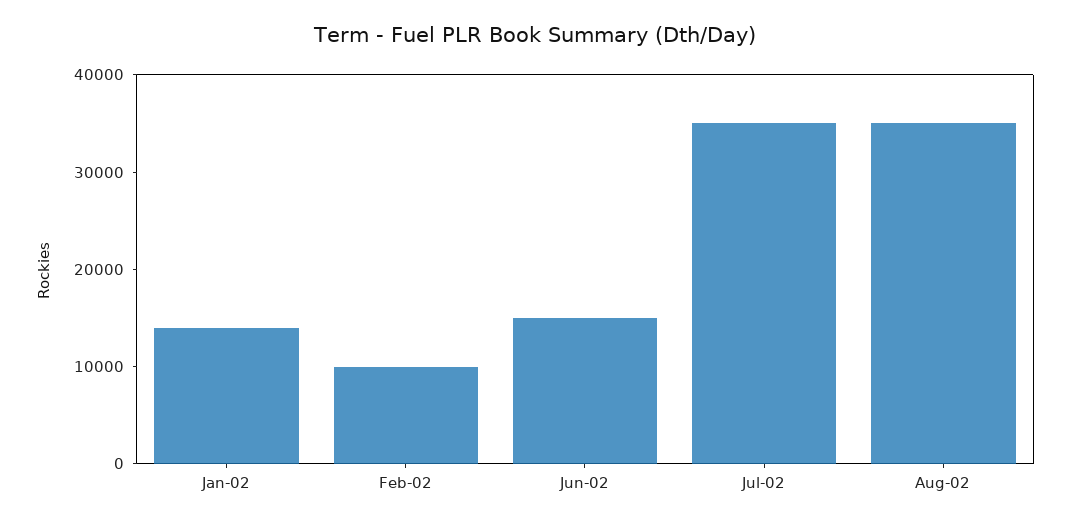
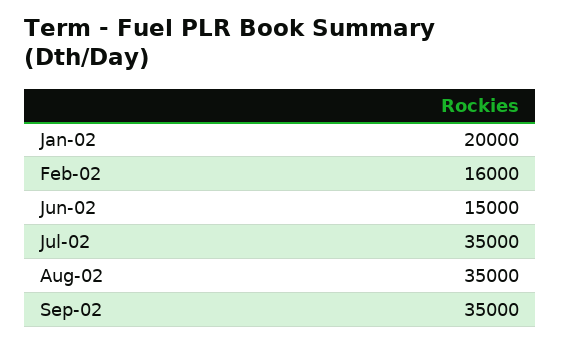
Jan-02: 14000 -> 20000
Feb-02: 10000 -> 16000
Sep-02: none -> 35000

